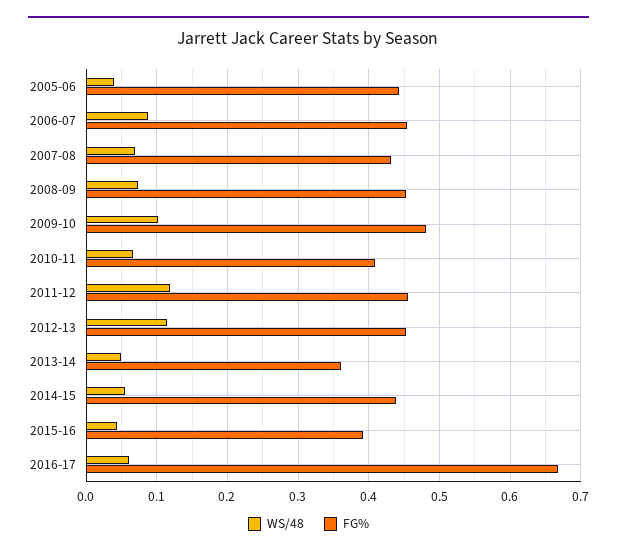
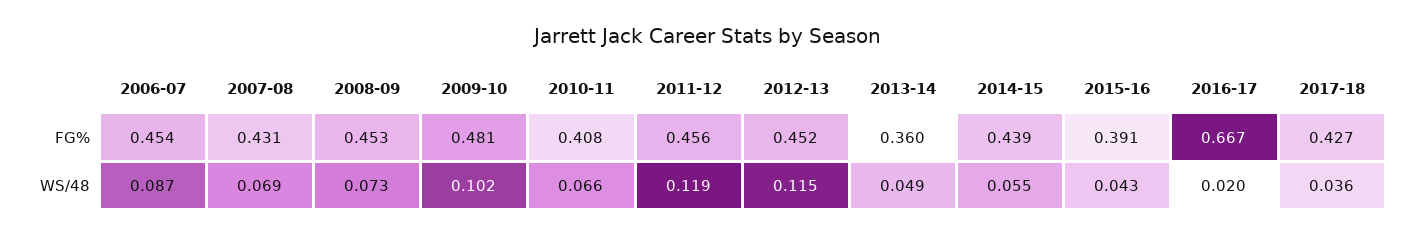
WS/48, 2005-06: 0.04 -> none
FG%, 2005-06: 0.44 -> none
WS/48, 2016-17: 0.06 -> 0.02
FG%, 2017-18: none -> 0.427
WS/48, 2017-18: none -> 0.036

